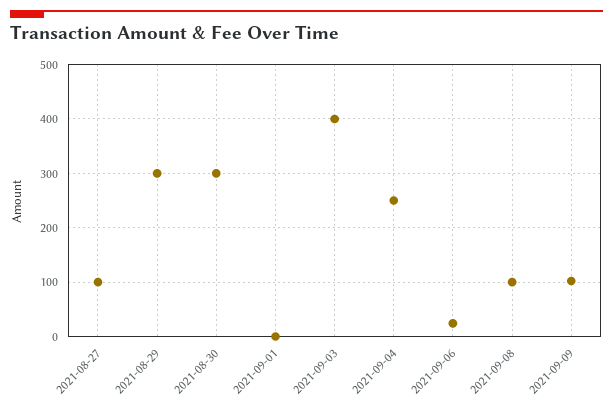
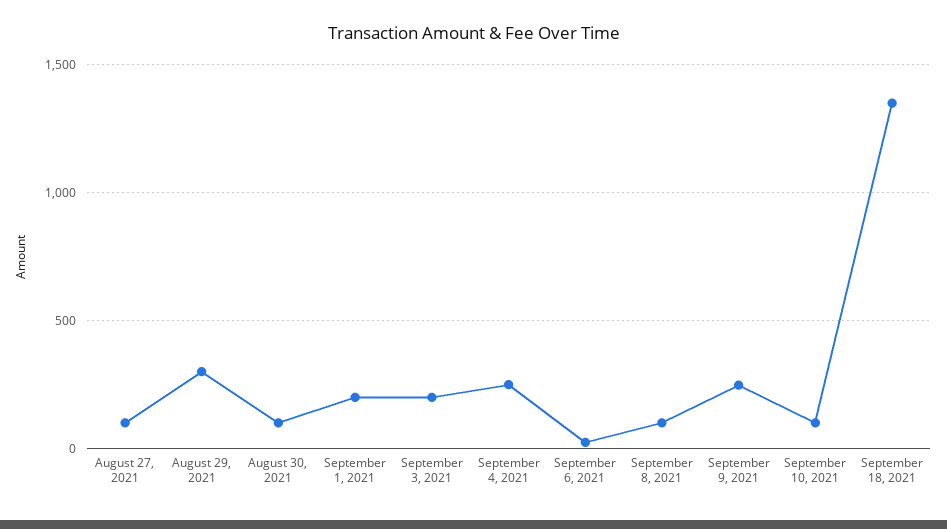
2021-08-30: 300 -> 100
2021-09-01: 0 -> 200
2021-09-03: 400 -> 200
2021-09-09: 100 -> 250
September 10, 2021: none -> 100
September 18, 2021: none -> 1350

